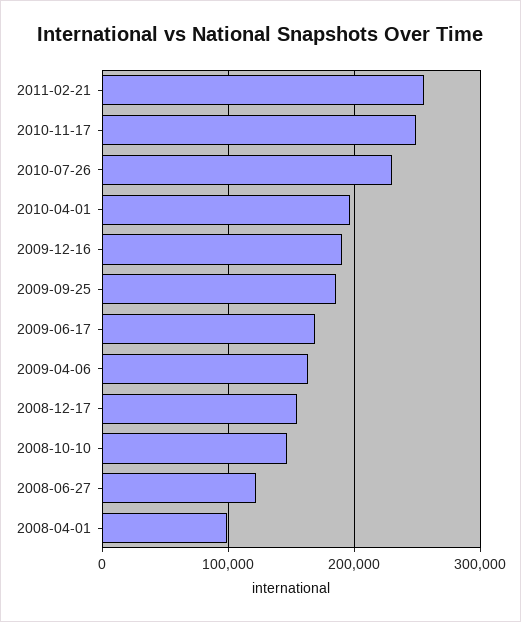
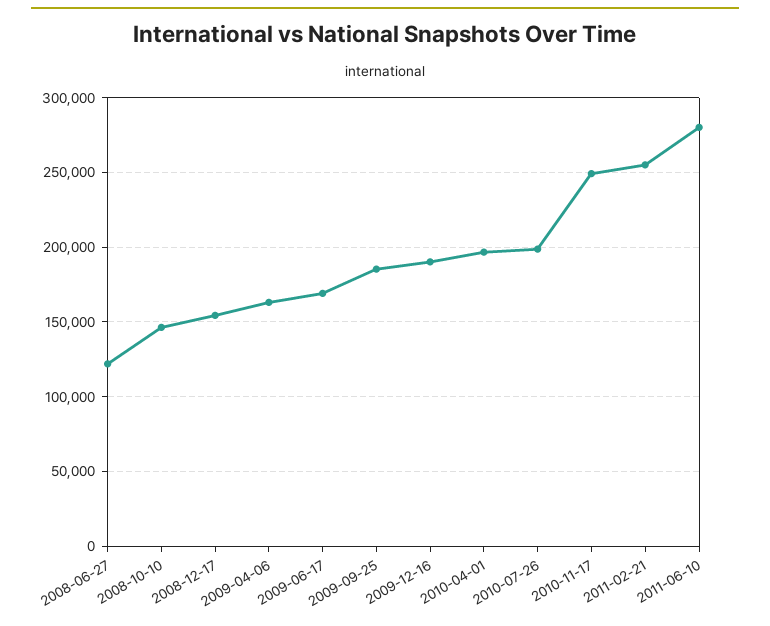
2010-07-26: 230000 -> 200000
2008-04-01: 100000 -> none
2011-06-10: none -> 280000

